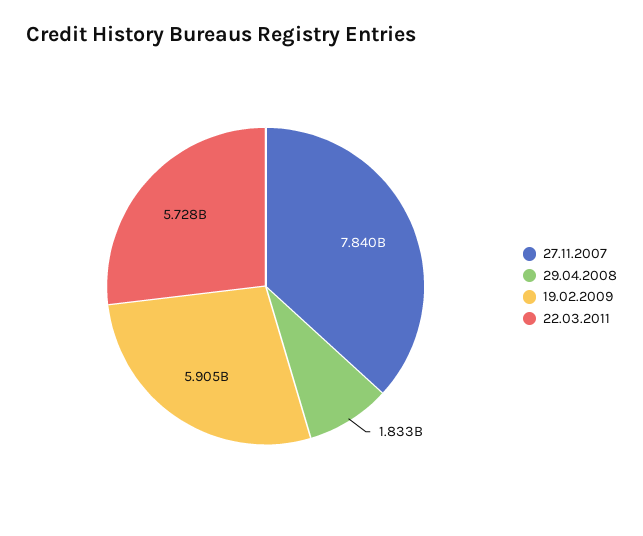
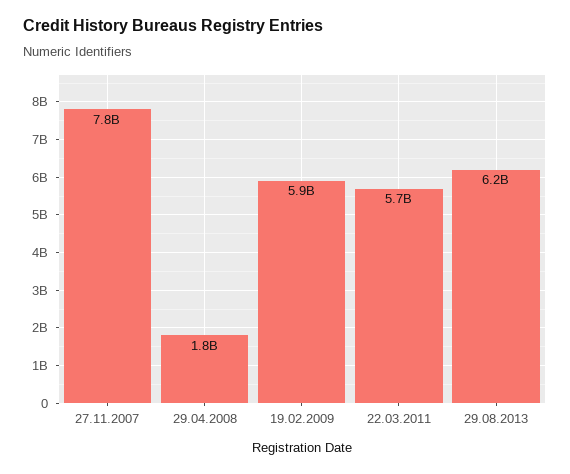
29.08.2013: none -> 6200000000

